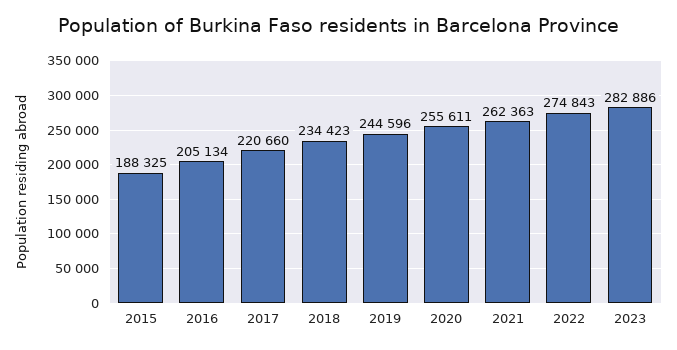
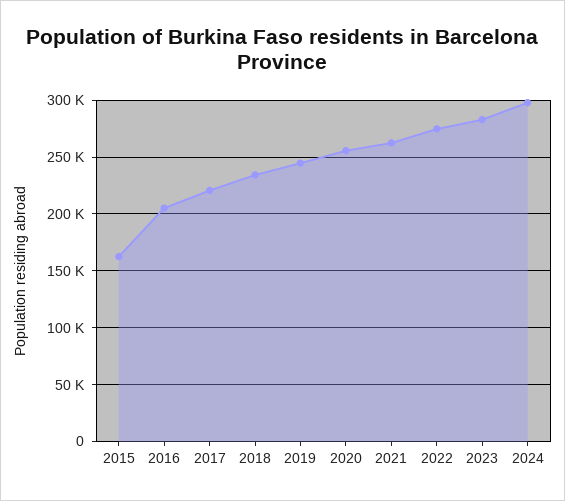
2015: 188325 -> 160000
2024: none -> 300000

